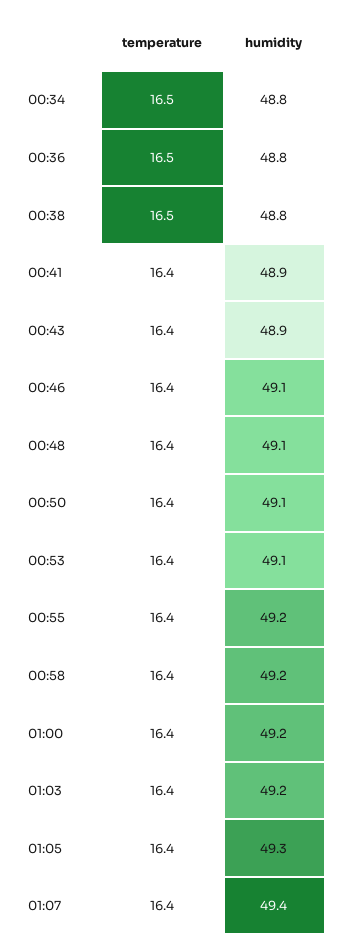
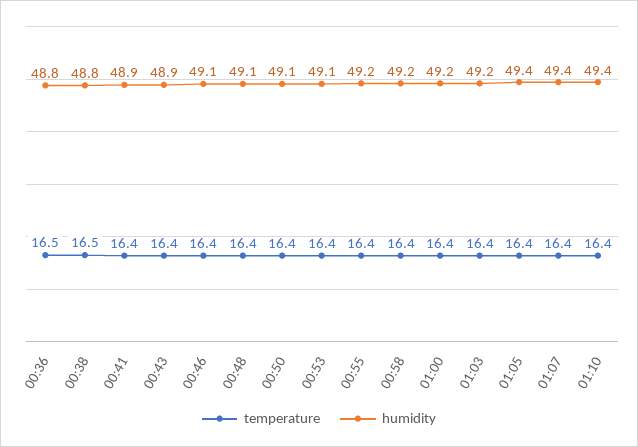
temperature, 00:34: 16.5 -> none
humidity, 00:34: 48.8 -> none
humidity, 01:05: 49.3 -> 49.4
temperature, 01:10: none -> 16.4
humidity, 01:10: none -> 49.4

